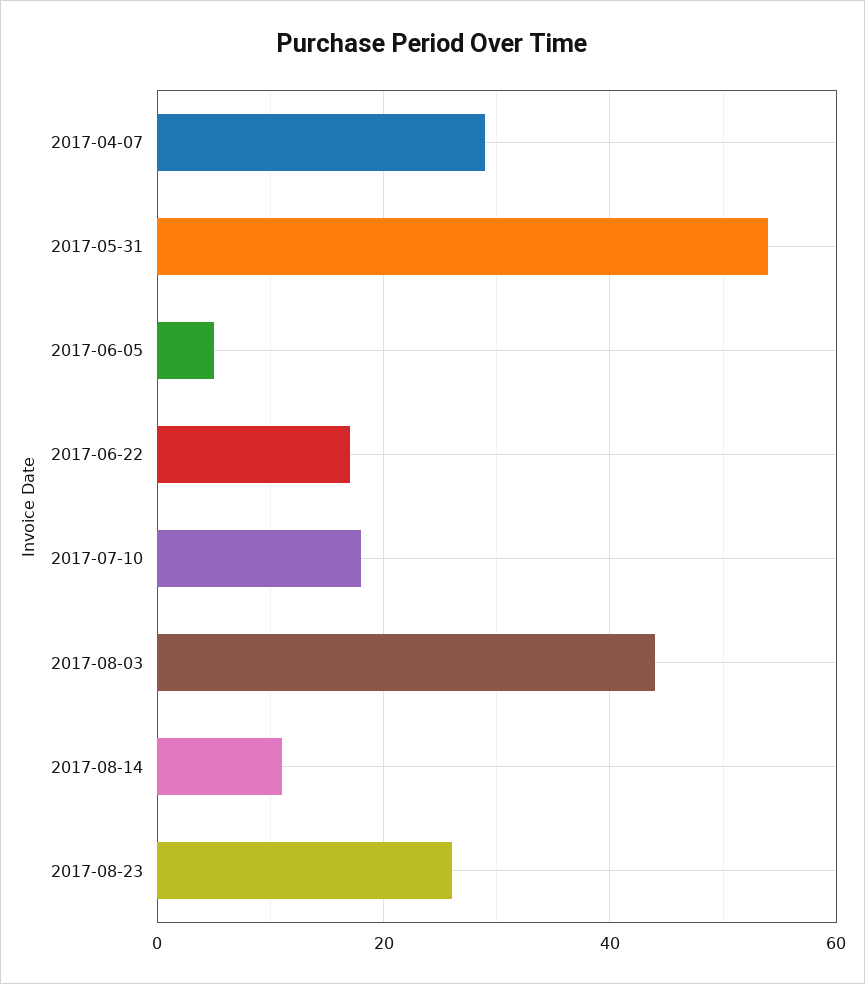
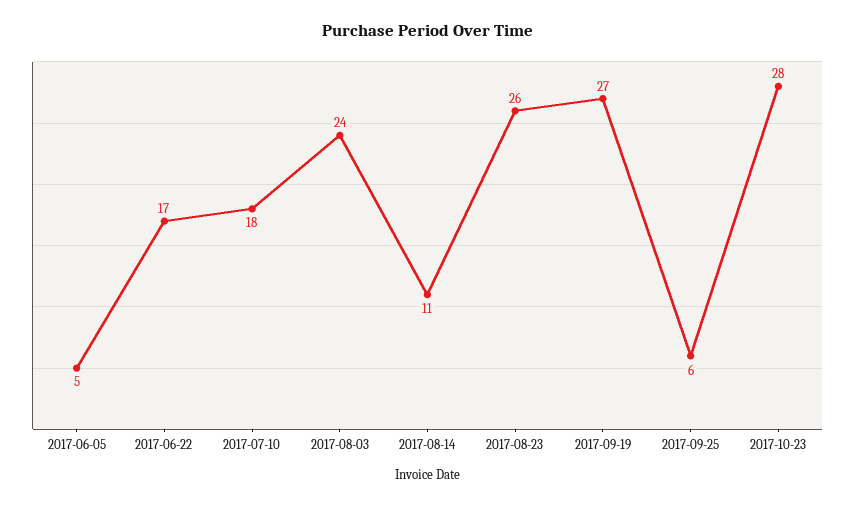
2017-04-07: 30 -> none
2017-05-31: 55 -> none
2017-08-03: 45 -> 24
2017-09-19: none -> 27
2017-09-25: none -> 6
2017-10-23: none -> 28

